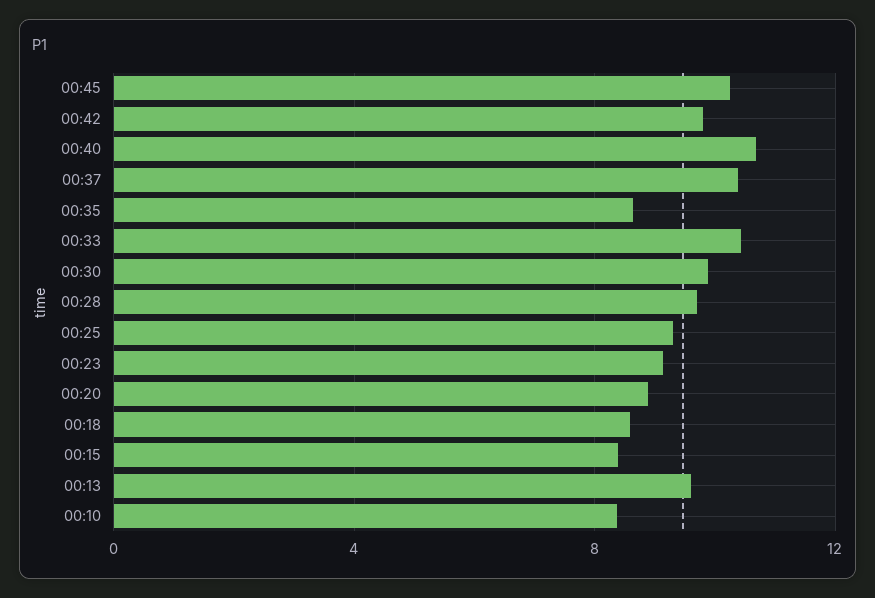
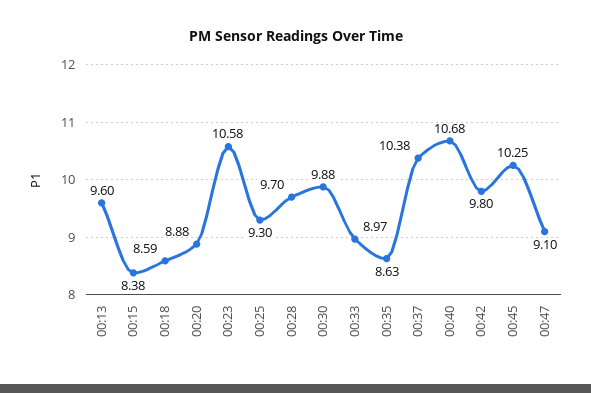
00:33: 10.5 -> 8.97
00:23: 9 -> 10.58
00:10: 8.5 -> none
00:47: none -> 9.1

